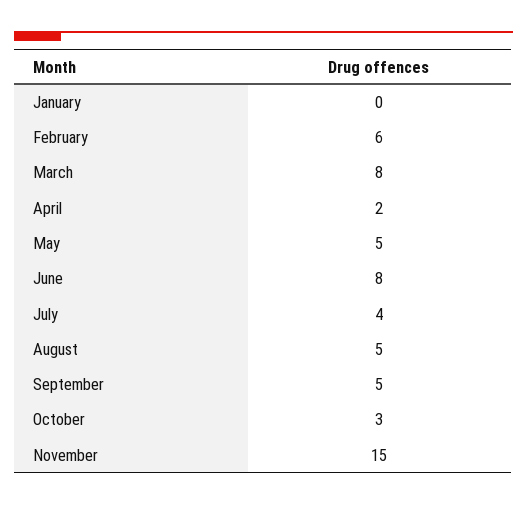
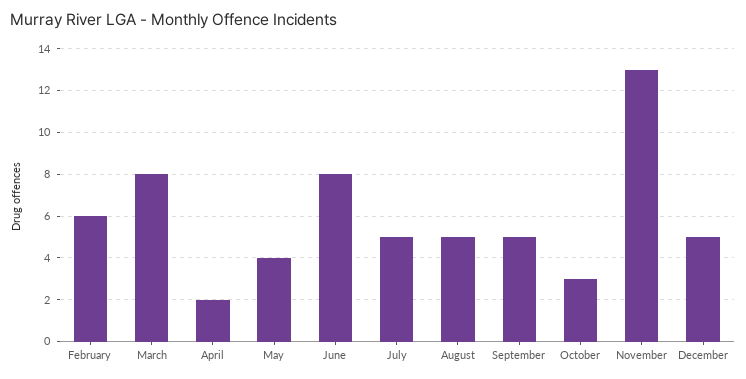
January: 0 -> none
May: 5 -> 4
July: 4 -> 5
November: 15 -> 13
December: none -> 5

